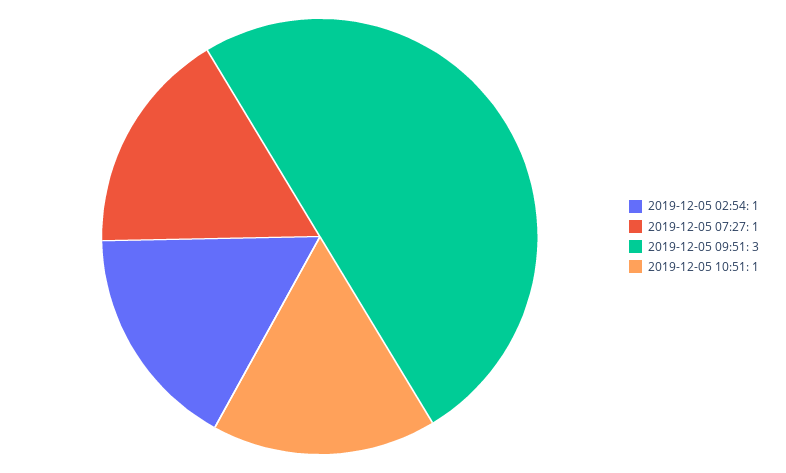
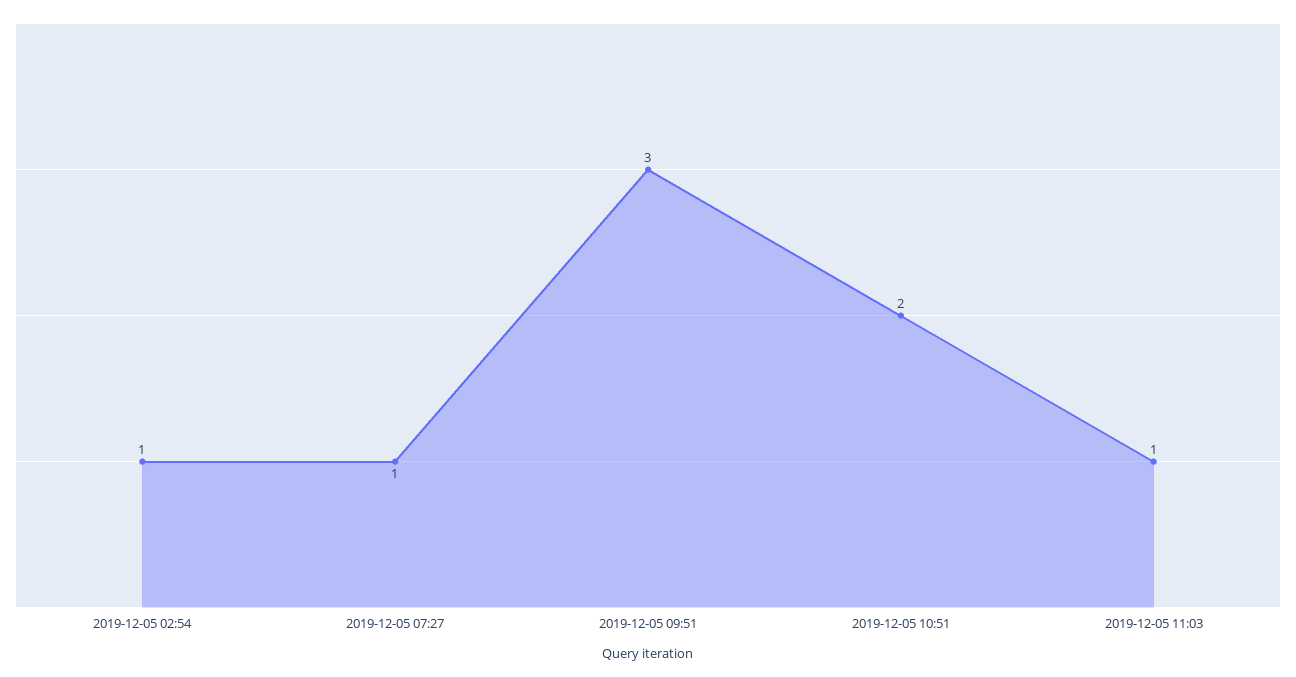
2019-12-05 10:51: 1 -> 2
2019-12-05 11:03: none -> 1

